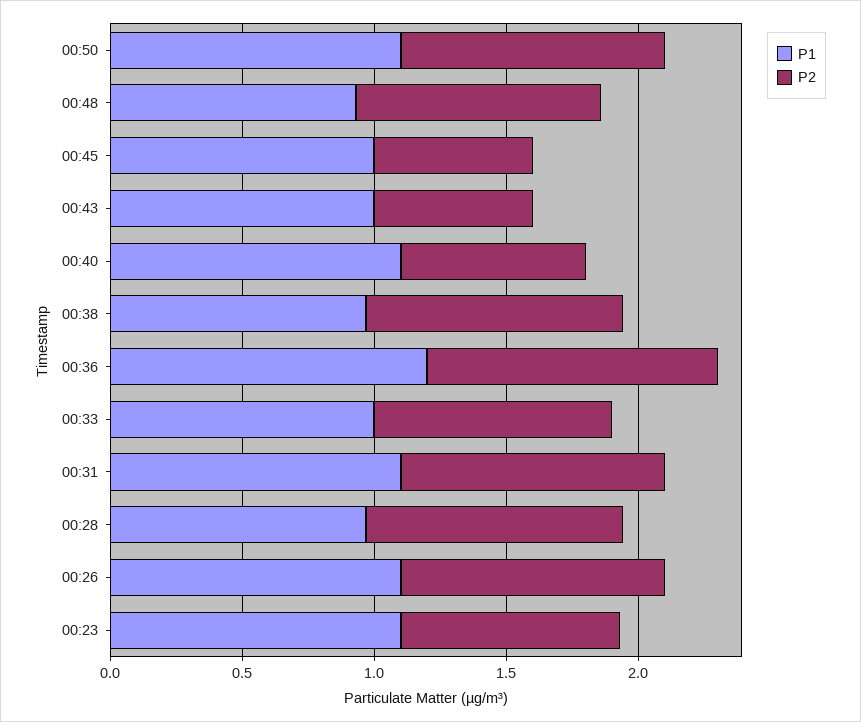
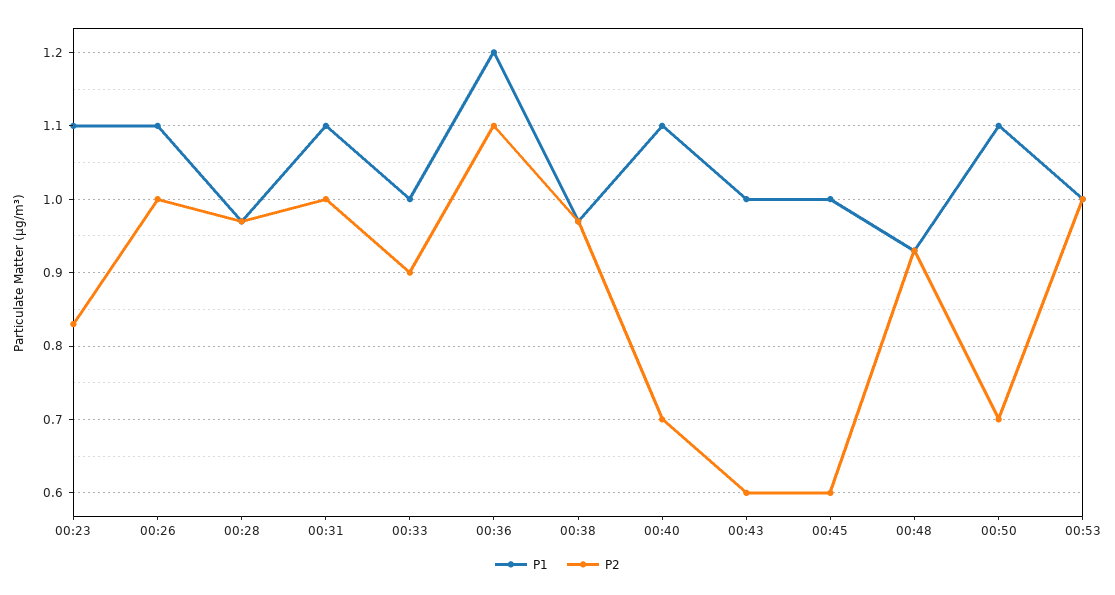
P2, 00:50: 1 -> 0.7
P1, 00:53: none -> 1
P2, 00:53: none -> 1

